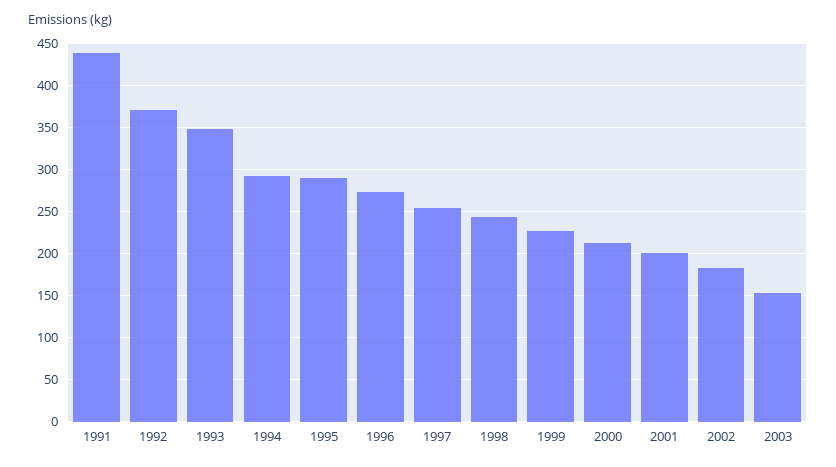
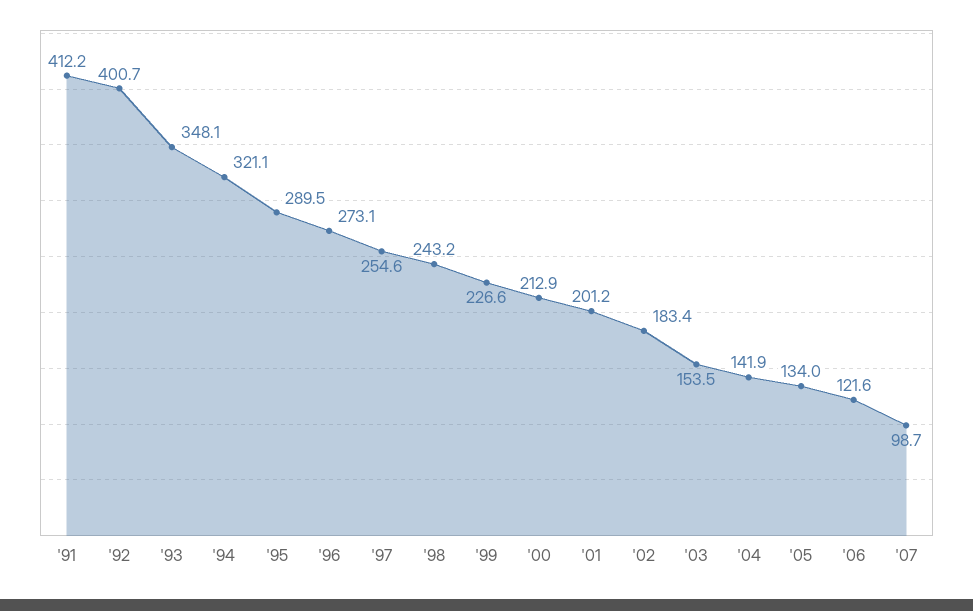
1991: 440 -> 412.2
1992: 370 -> 400.7
1994: 290 -> 321.1
'04: none -> 141.9
'05: none -> 134
'06: none -> 121.6
'07: none -> 98.7

